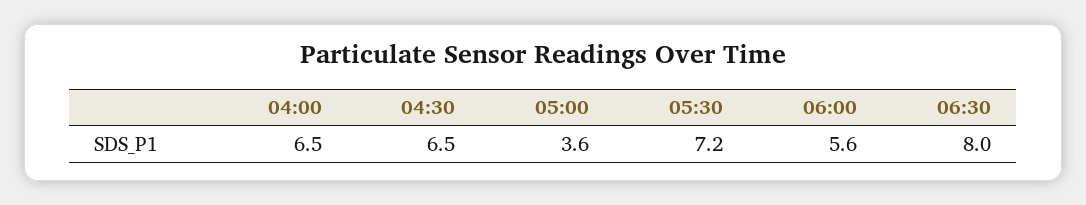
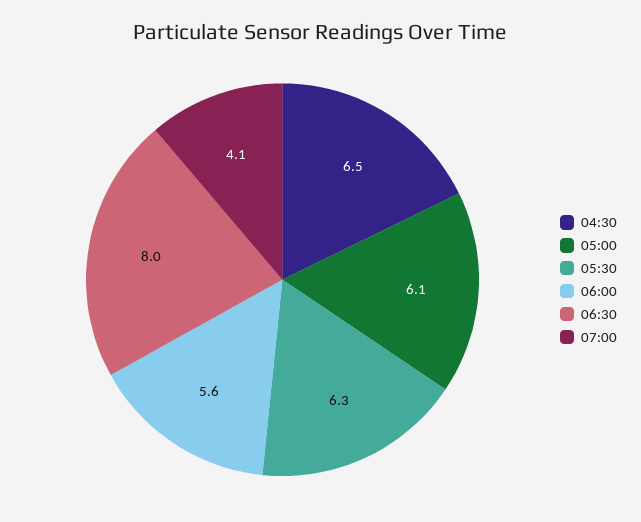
04:00: 6.5 -> none
05:00: 3.6 -> 6.1
05:30: 7.2 -> 6.3
07:00: none -> 4.1

